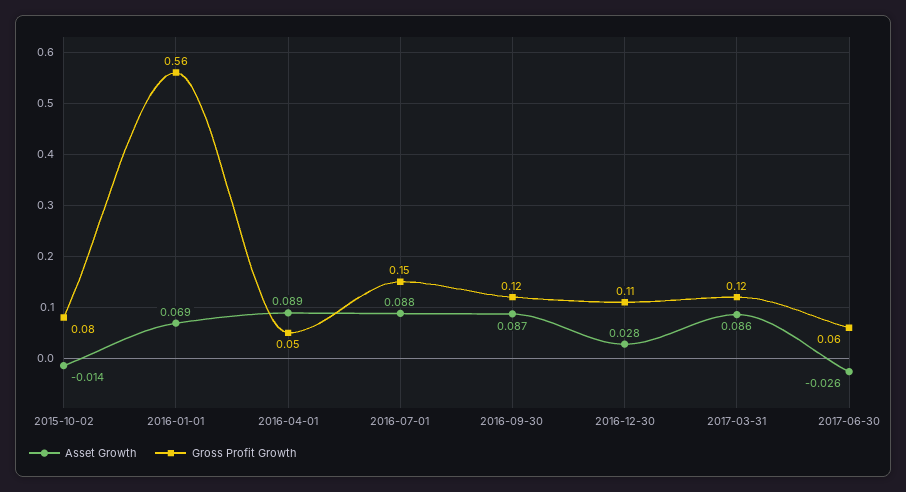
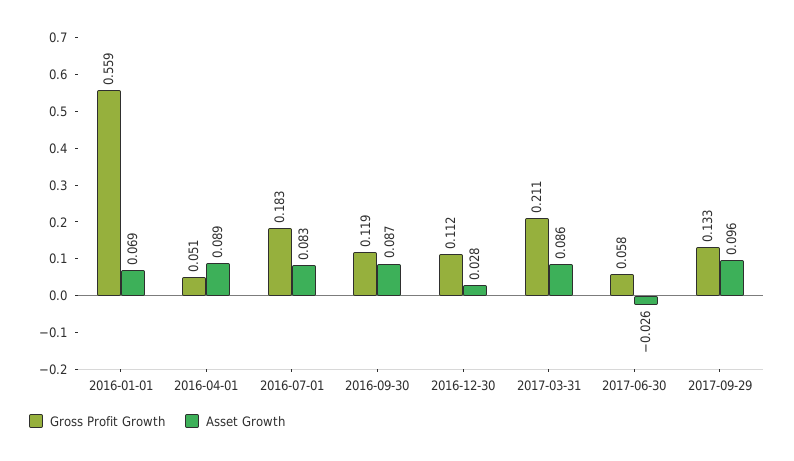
Asset Growth, 2015-10-02: -0.014 -> none
Gross Profit Growth, 2015-10-02: 0.08 -> none
Asset Growth, 2016-07-01: 0.088 -> 0.083
Gross Profit Growth, 2016-07-01: 0.15 -> 0.183
Gross Profit Growth, 2017-03-31: 0.12 -> 0.211
Gross Profit Growth, 2017-09-29: none -> 0.133
Asset Growth, 2017-09-29: none -> 0.096

